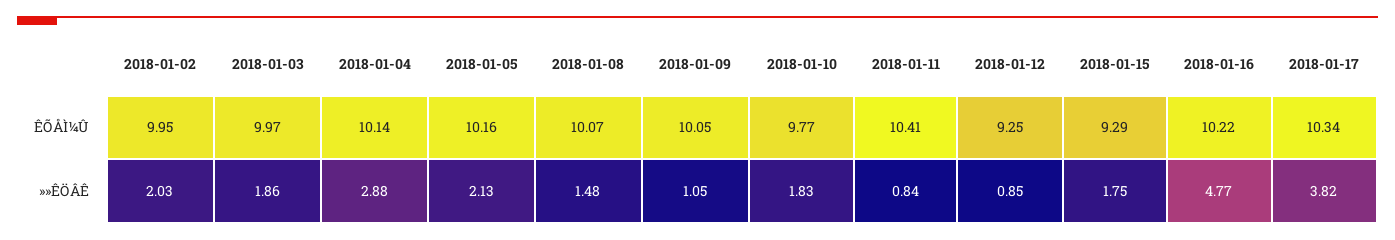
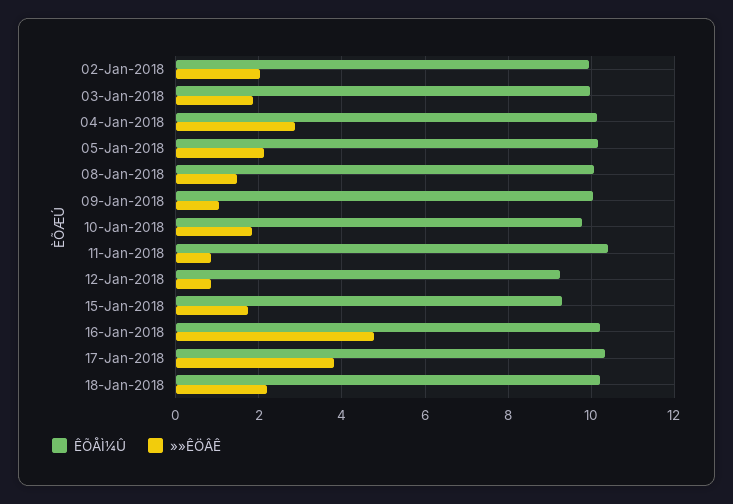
ÊÕÅÌ¼Û, 18-Jan-2018: none -> 10.2
»»ÊÖÂÊ, 18-Jan-2018: none -> 2.2

